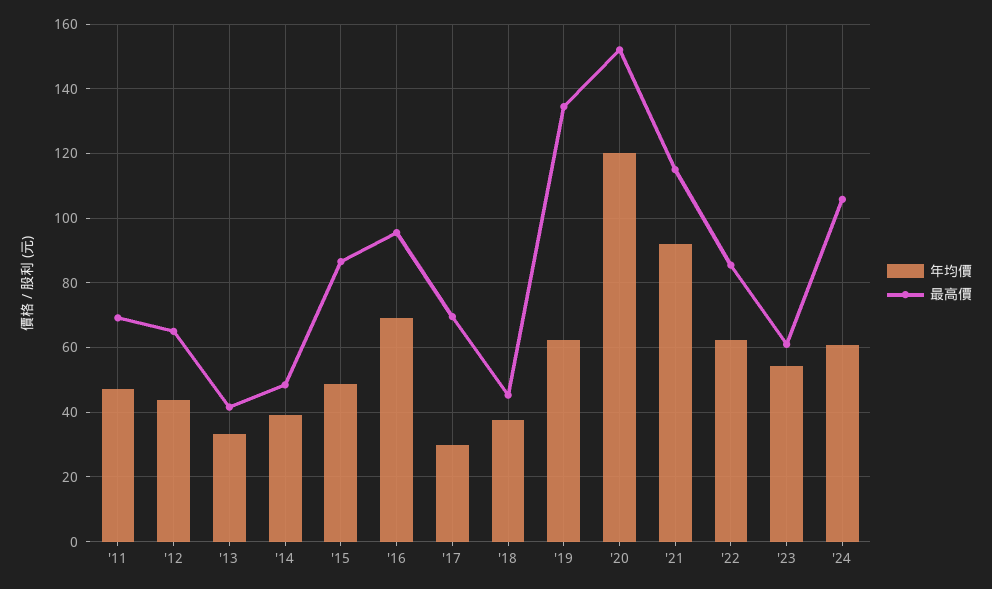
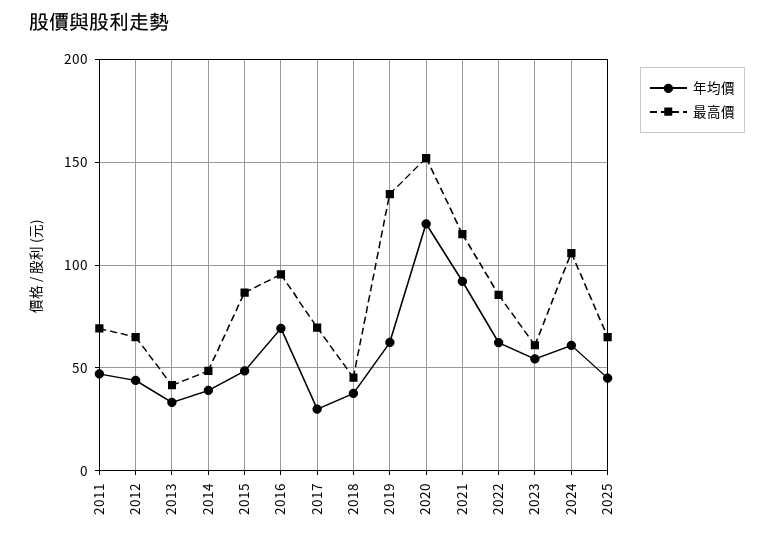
年均價, 2025: none -> 45
最高價, 2025: none -> 65

